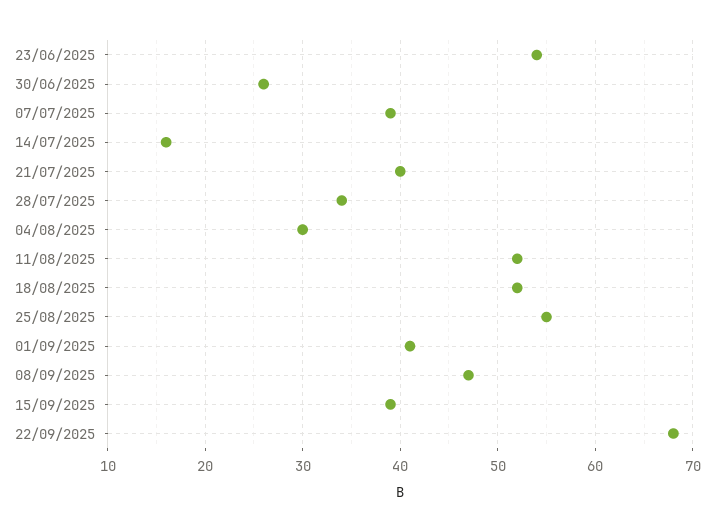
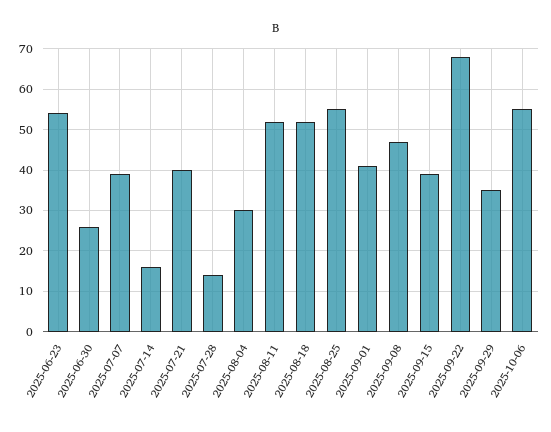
28/07/2025: 34 -> 15
2025-09-29: none -> 35
2025-10-06: none -> 55

